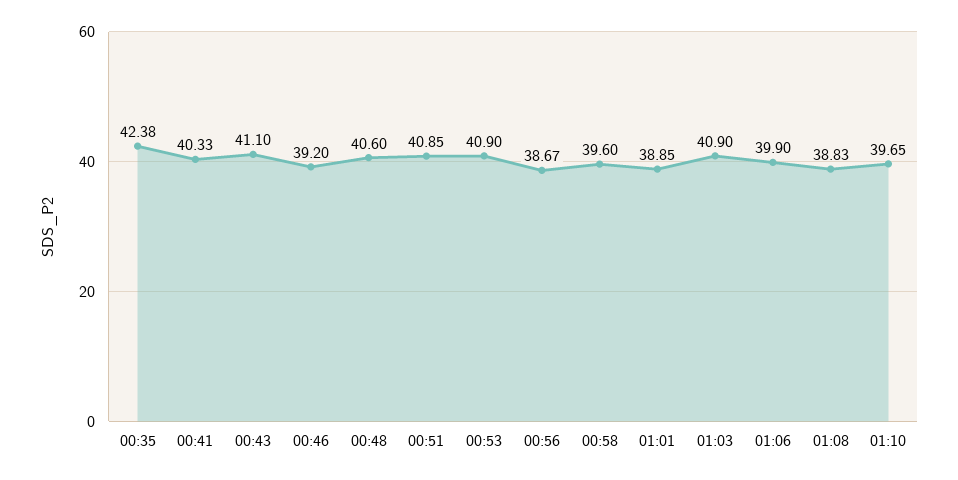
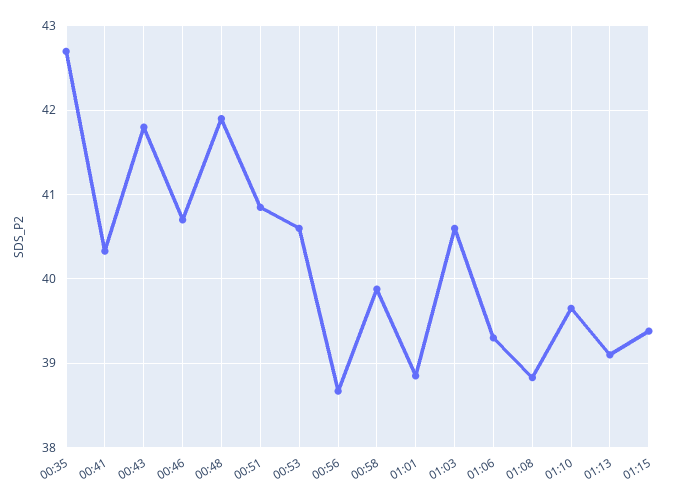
00:35: 42.38 -> 42.7
00:43: 41.1 -> 41.8
00:46: 39.2 -> 40.7
00:48: 40.6 -> 41.9
00:53: 40.9 -> 40.6
00:58: 39.6 -> 39.9
01:03: 40.9 -> 40.6
01:06: 39.9 -> 39.3
01:13: none -> 39.1
01:15: none -> 39.4

